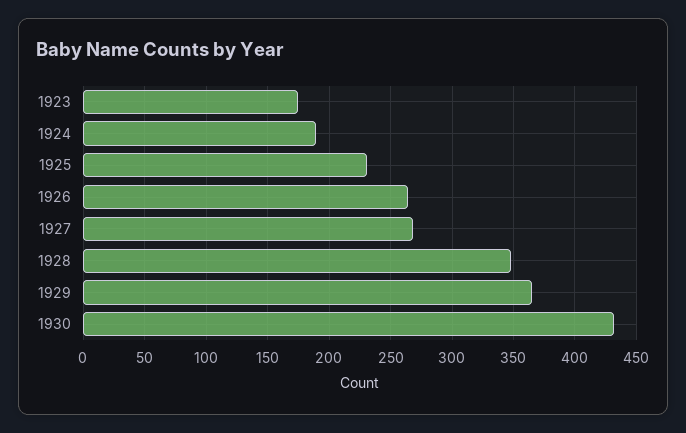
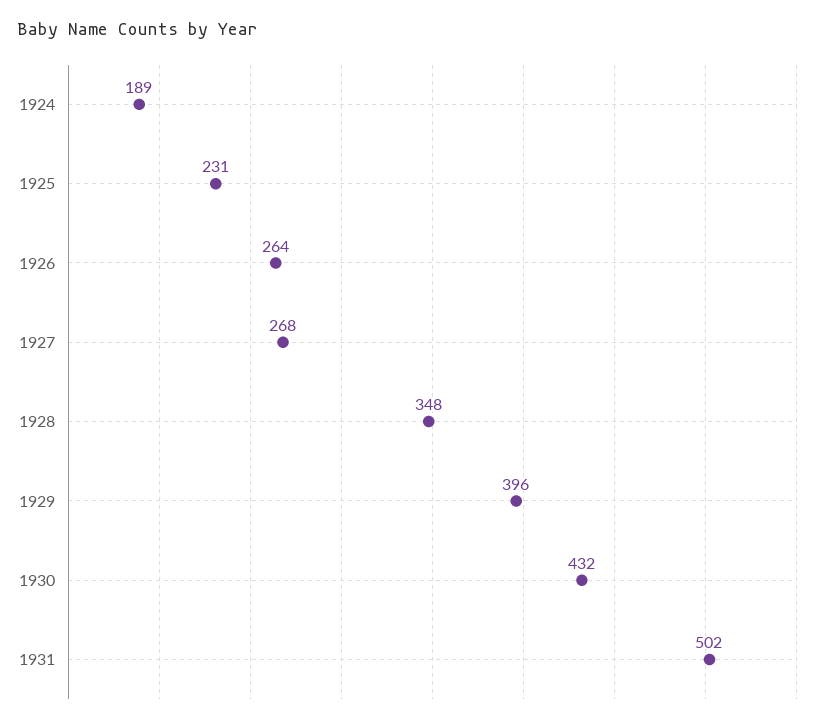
1923: 175 -> none
1929: 365 -> 396
1931: none -> 502

